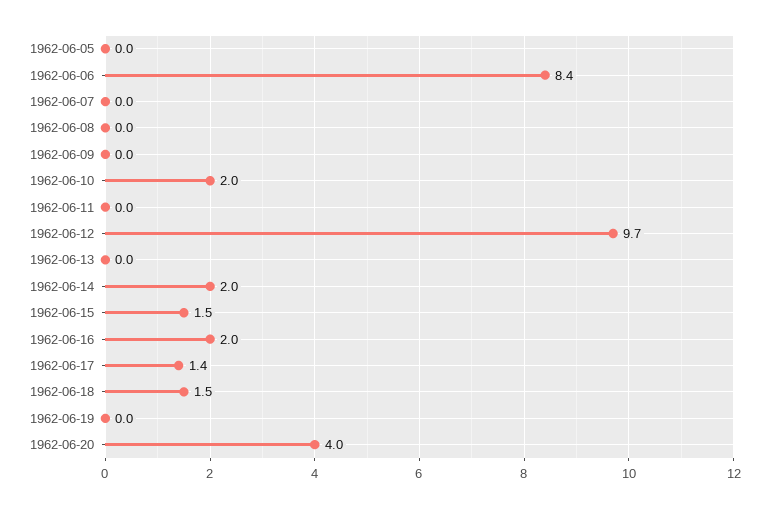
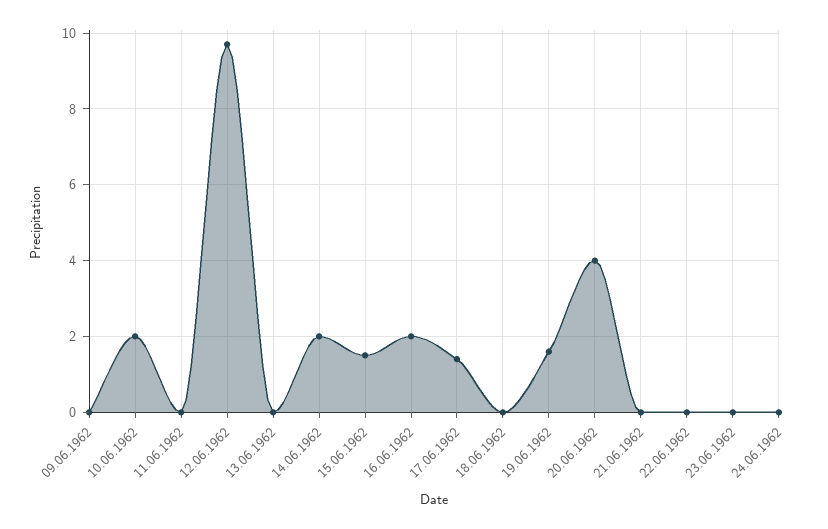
1962-06-05: 0 -> none
1962-06-06: 8.4 -> none
1962-06-07: 0 -> none
1962-06-08: 0 -> none
1962-06-18: 1.5 -> 0
1962-06-19: 0 -> 1.5
21.06.1962: none -> 0
22.06.1962: none -> 0
23.06.1962: none -> 0
24.06.1962: none -> 0

